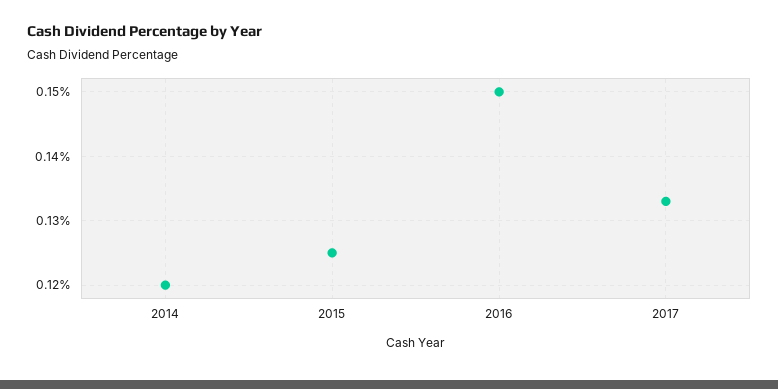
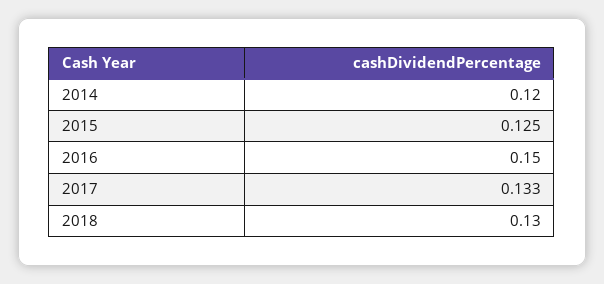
2018: none -> 0.13

